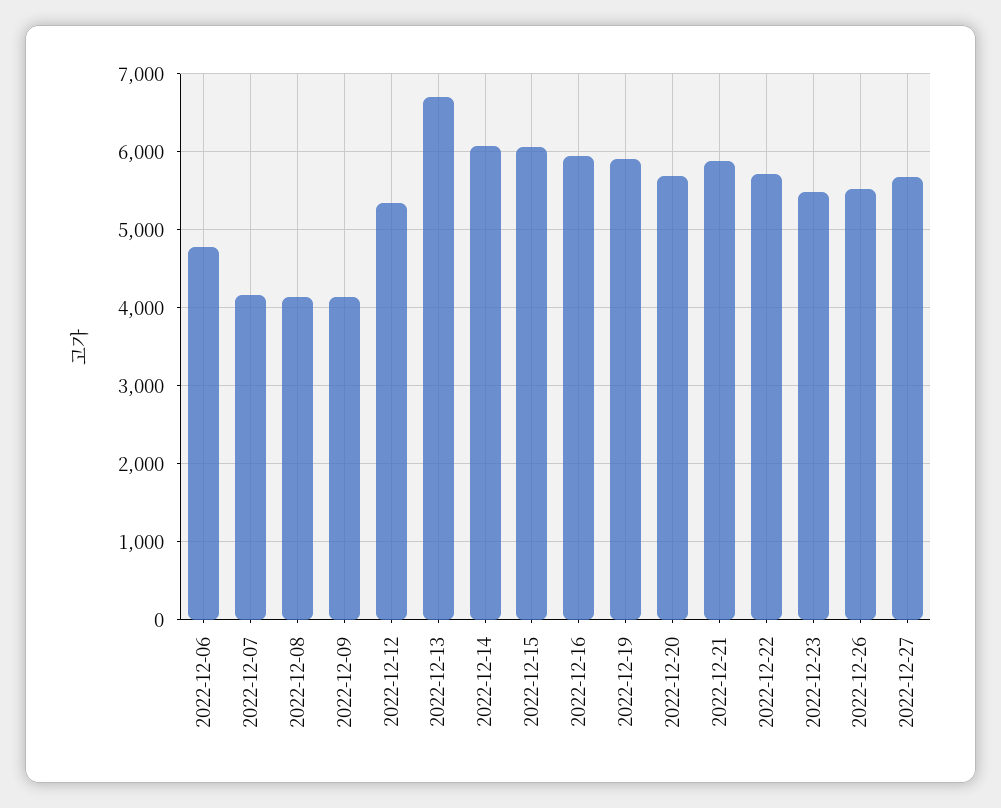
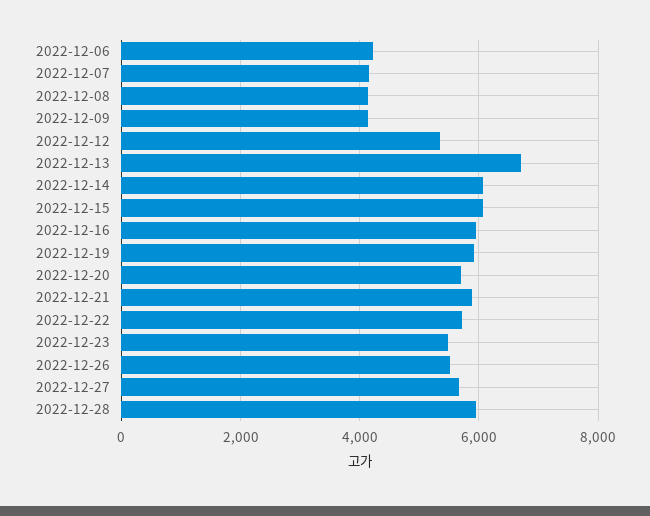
2022-12-06: 4800 -> 4200
2022-12-28: none -> 6000

